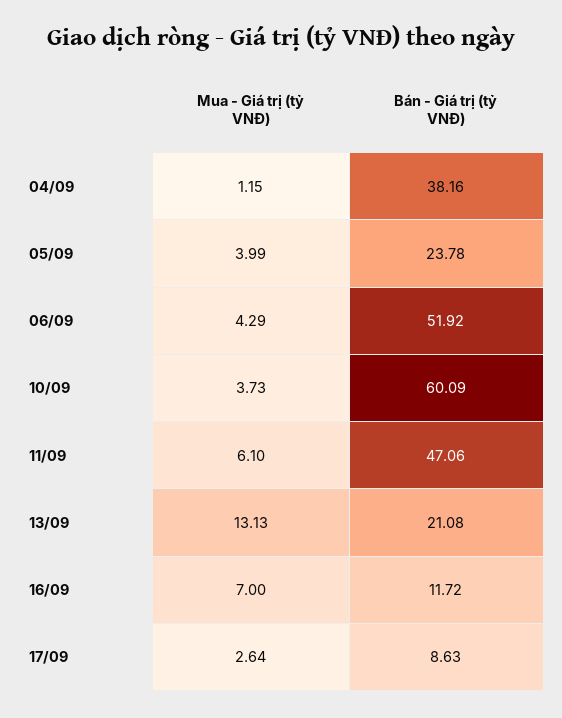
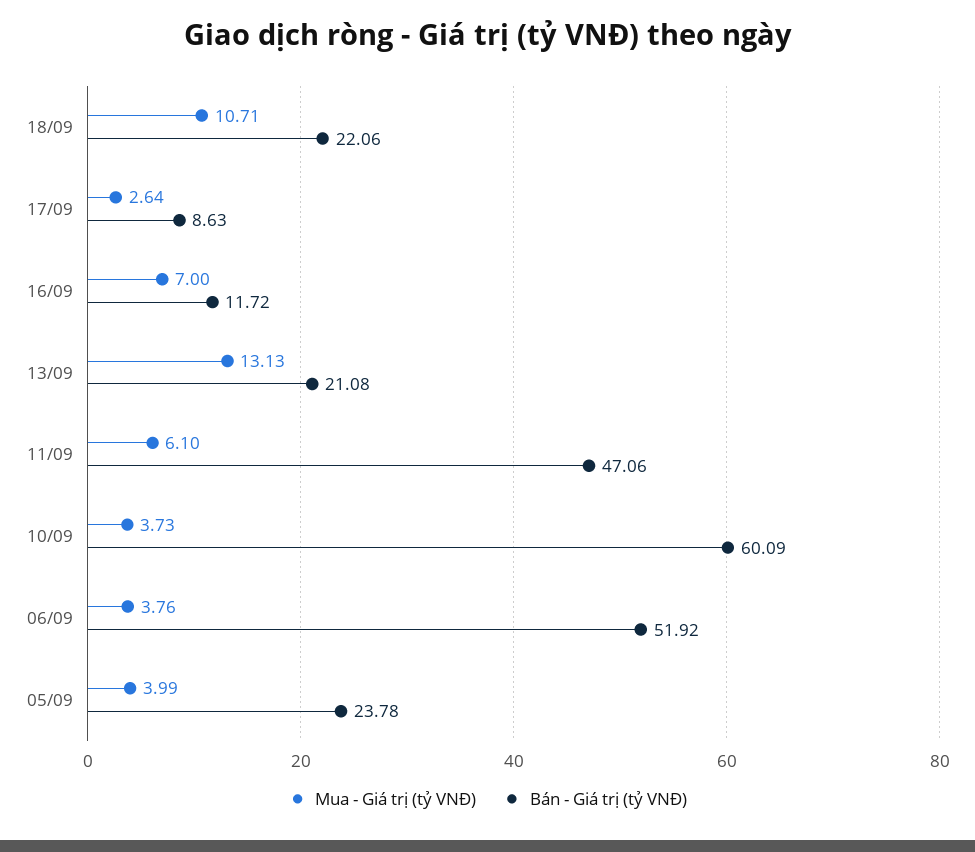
Mua - Giá trị (tỷ VNĐ), 04/09: 1.15 -> none
Bán - Giá trị (tỷ VNĐ), 04/09: 38.16 -> none
Mua - Giá trị (tỷ VNĐ), 06/09: 4.29 -> 3.76
Mua - Giá trị (tỷ VNĐ), 18/09: none -> 10.71
Bán - Giá trị (tỷ VNĐ), 18/09: none -> 22.06

